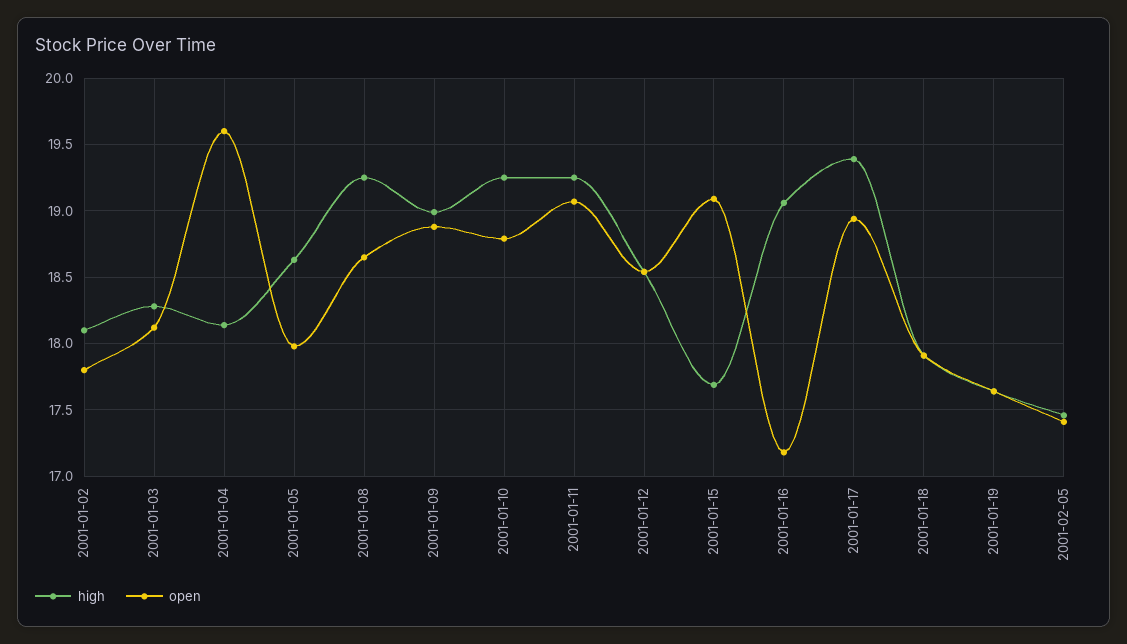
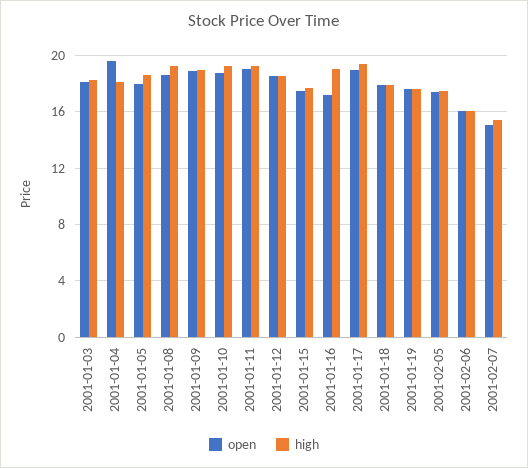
high, 2001-01-02: 18.1 -> none
open, 2001-01-02: 17.8 -> none
open, 2001-01-15: 19.1 -> 17.5
open, 2001-02-06: none -> 16
high, 2001-02-06: none -> 16
open, 2001-02-07: none -> 15
high, 2001-02-07: none -> 15.5

